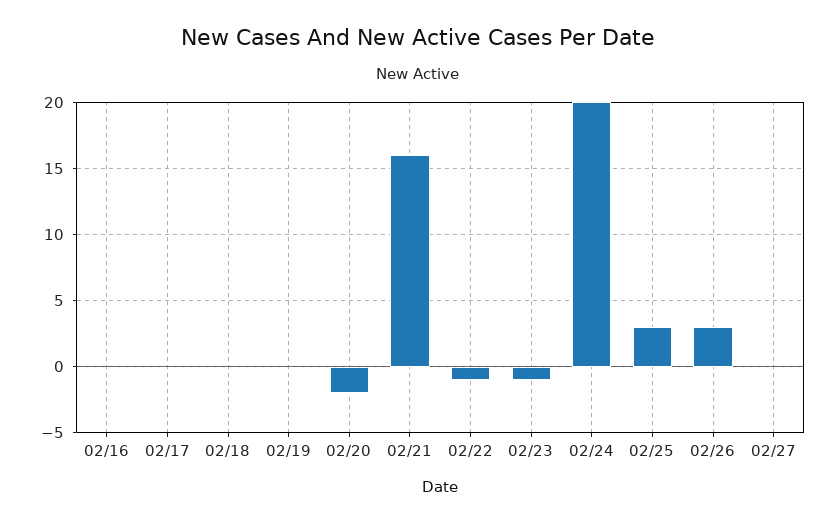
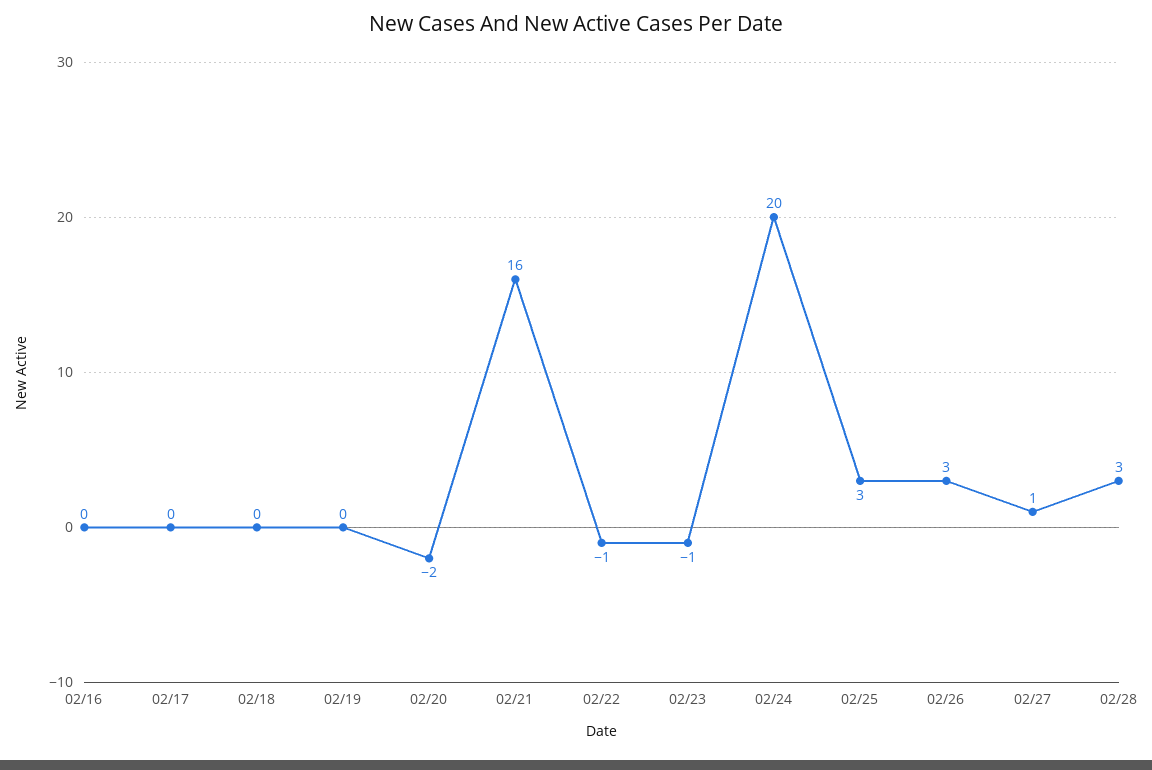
02/27: 0 -> 1
02/28: none -> 3

